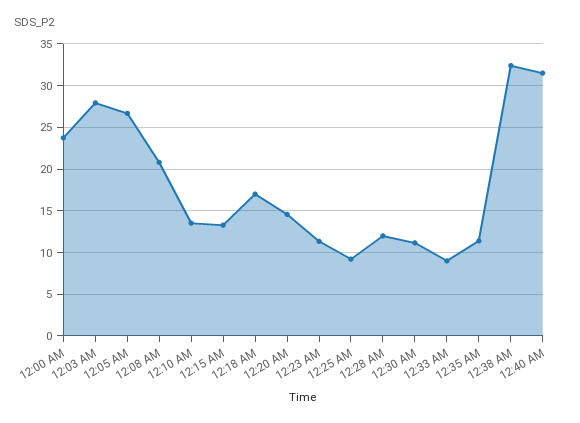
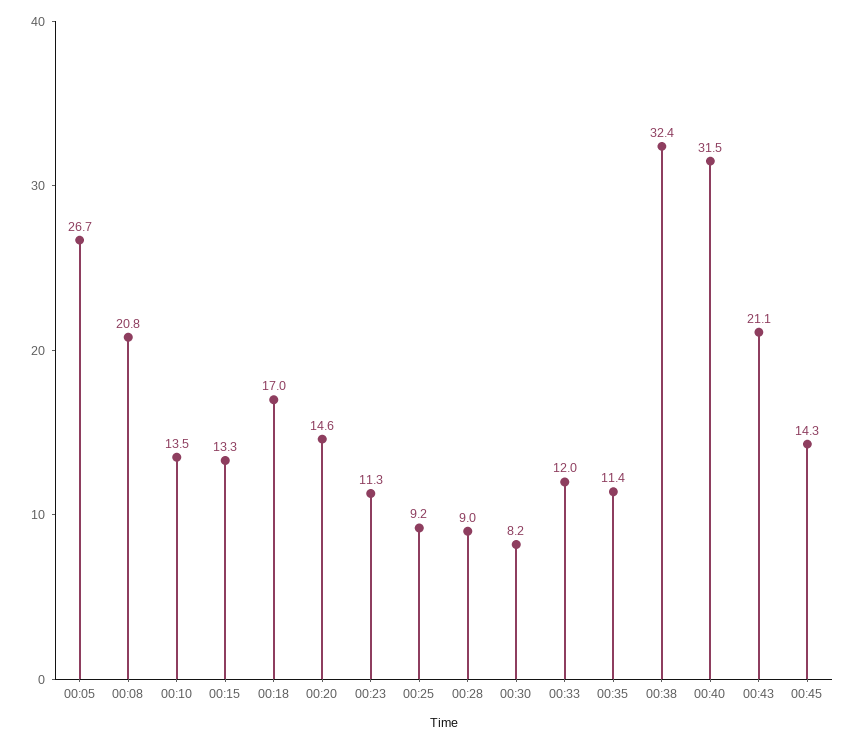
12:00 AM: 24 -> none
12:03 AM: 28 -> none
12:28 AM: 12 -> 9
12:30 AM: 11 -> 8.2
12:33 AM: 9 -> 12
00:43: none -> 21.1
00:45: none -> 14.3

